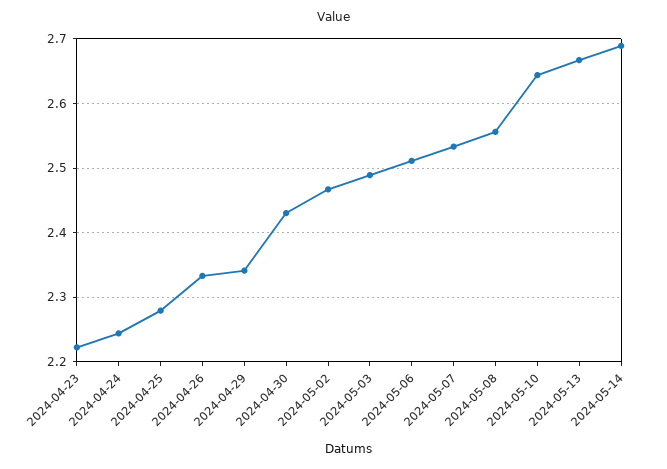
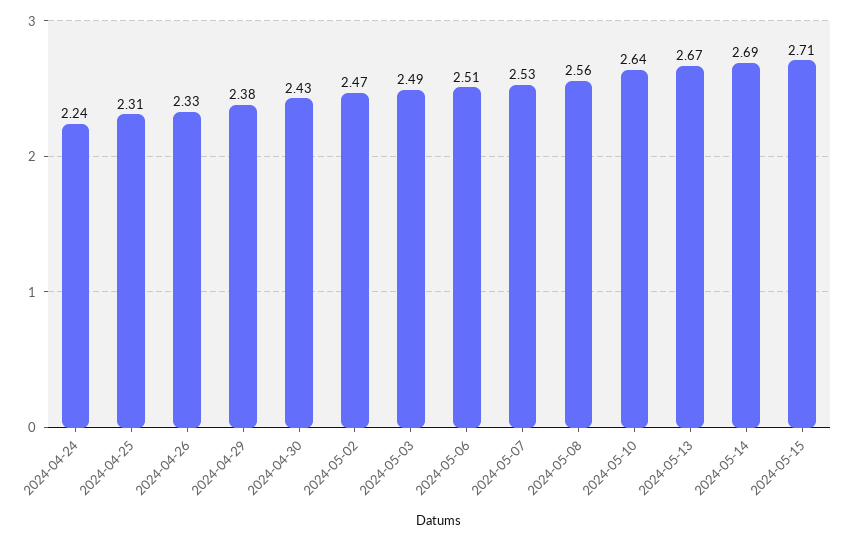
2024-04-23: 2.22 -> none
2024-04-25: 2.28 -> 2.31
2024-04-29: 2.34 -> 2.38
2024-05-15: none -> 2.71

